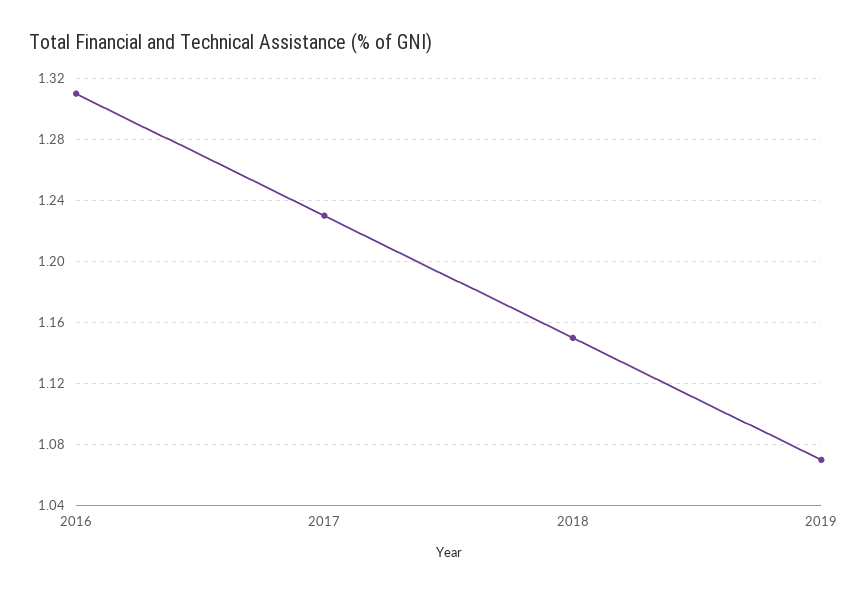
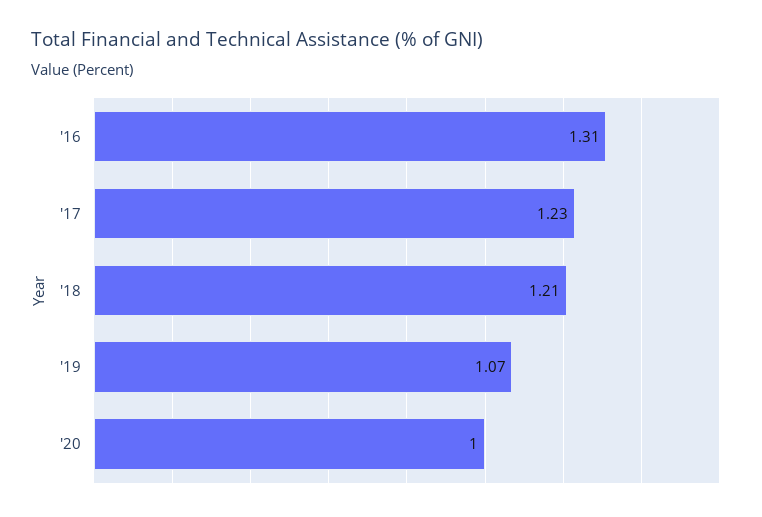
2018: 1.15 -> 1.21
'20: none -> 1

